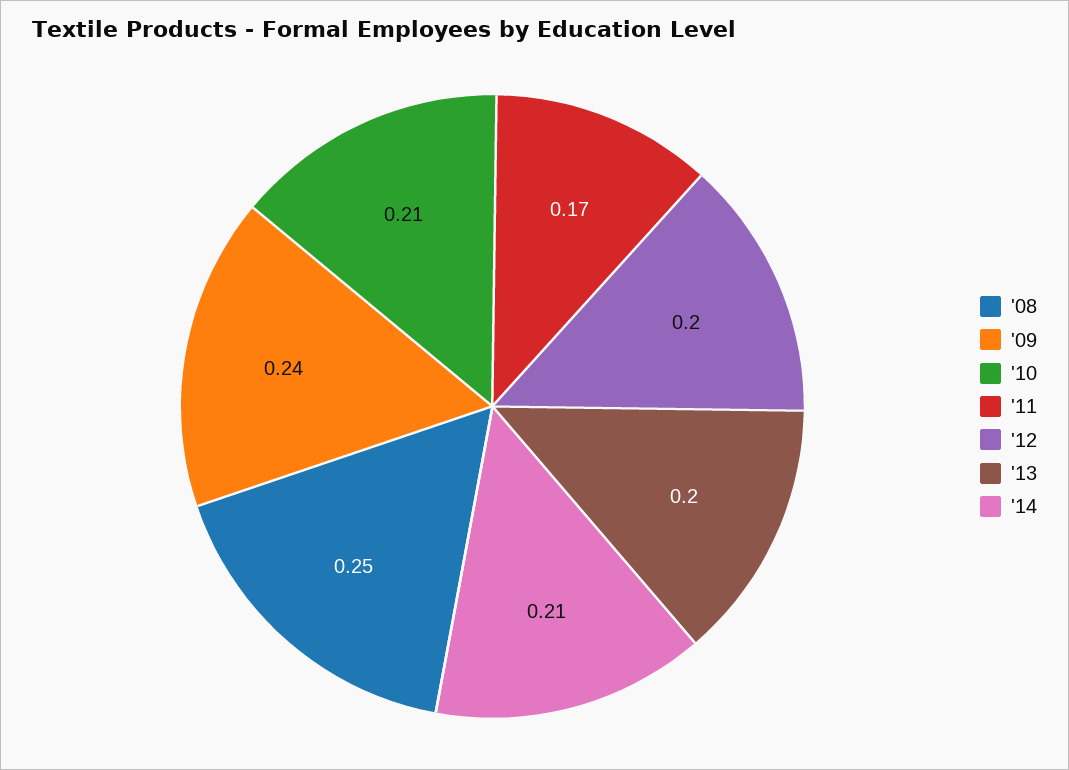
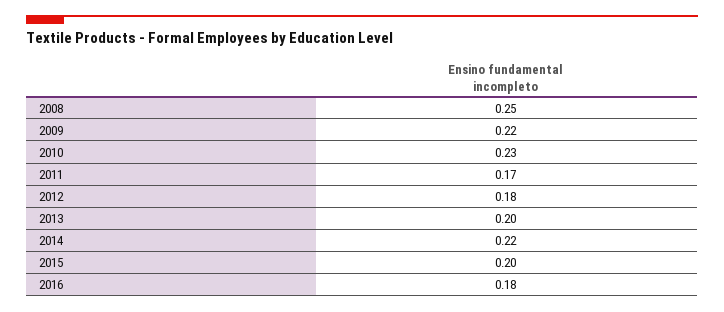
'09: 0.24 -> 0.22
'10: 0.21 -> 0.23
'12: 0.2 -> 0.18
'14: 0.21 -> 0.22
2015: none -> 0.2
2016: none -> 0.18

